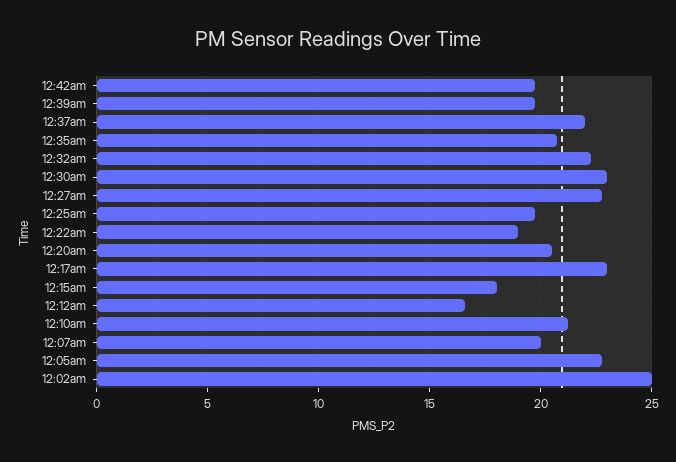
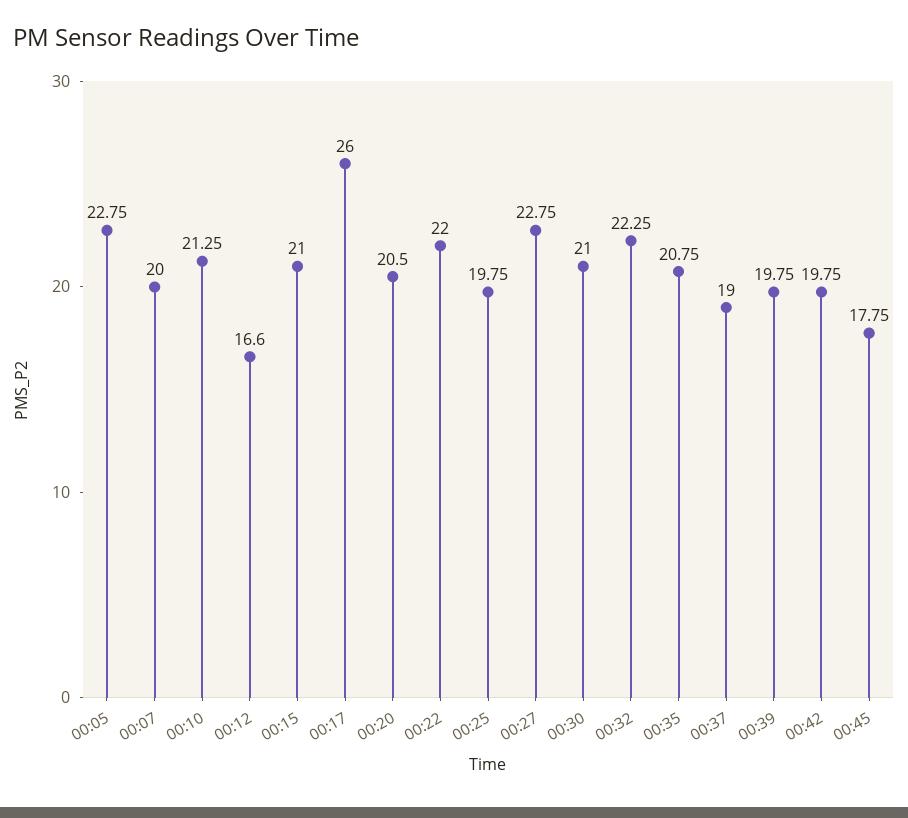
12:37am: 22 -> 19
12:30am: 23 -> 21
12:22am: 19 -> 22
12:17am: 23 -> 26
12:15am: 18 -> 21
12:02am: 25 -> none
00:45: none -> 17.75

